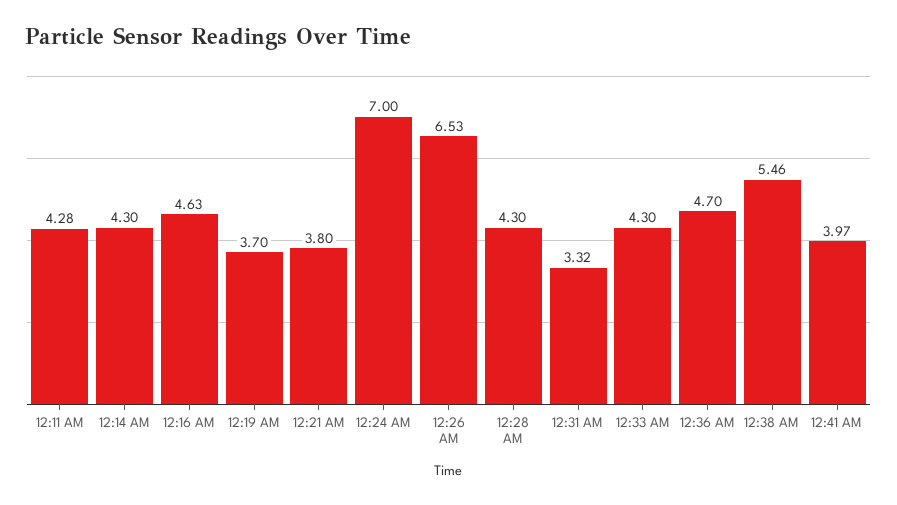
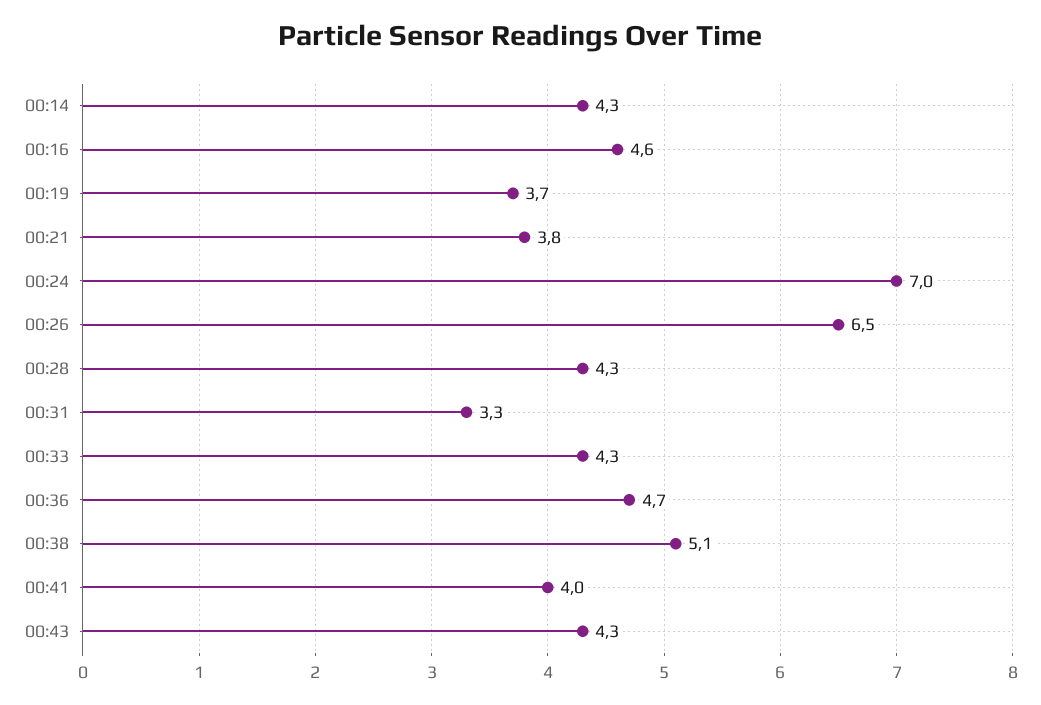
12:11 AM: 4.28 -> none
12:38 AM: 5.46 -> 5.1
00:43: none -> 4.3

